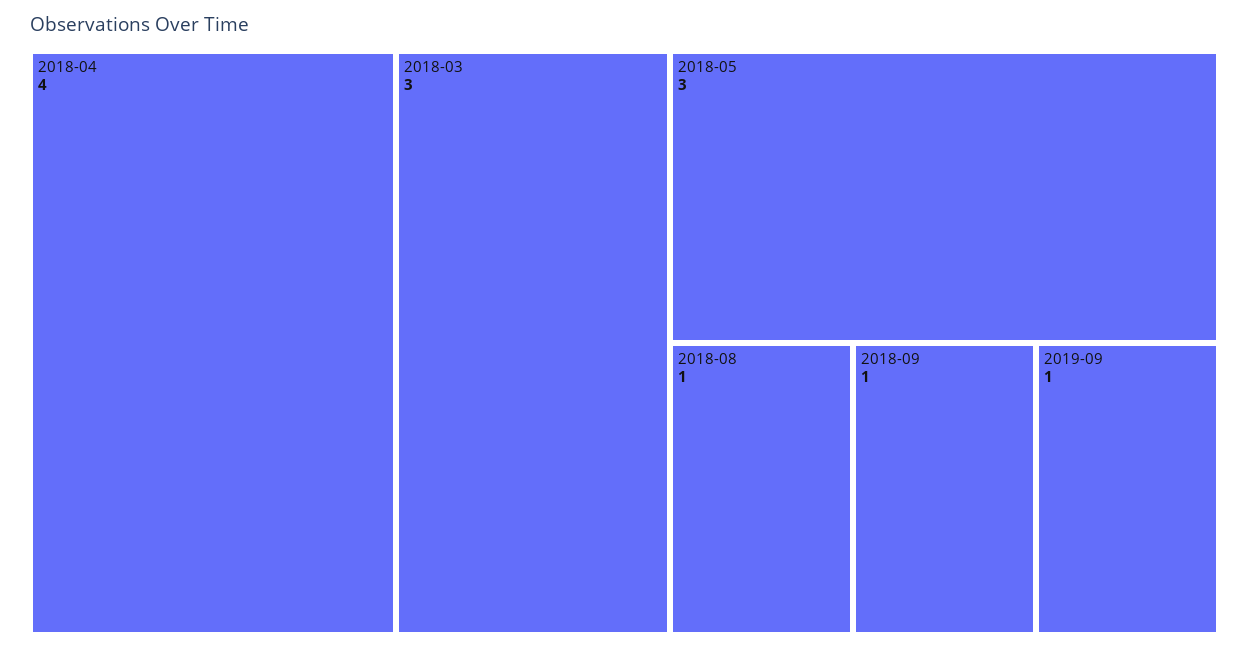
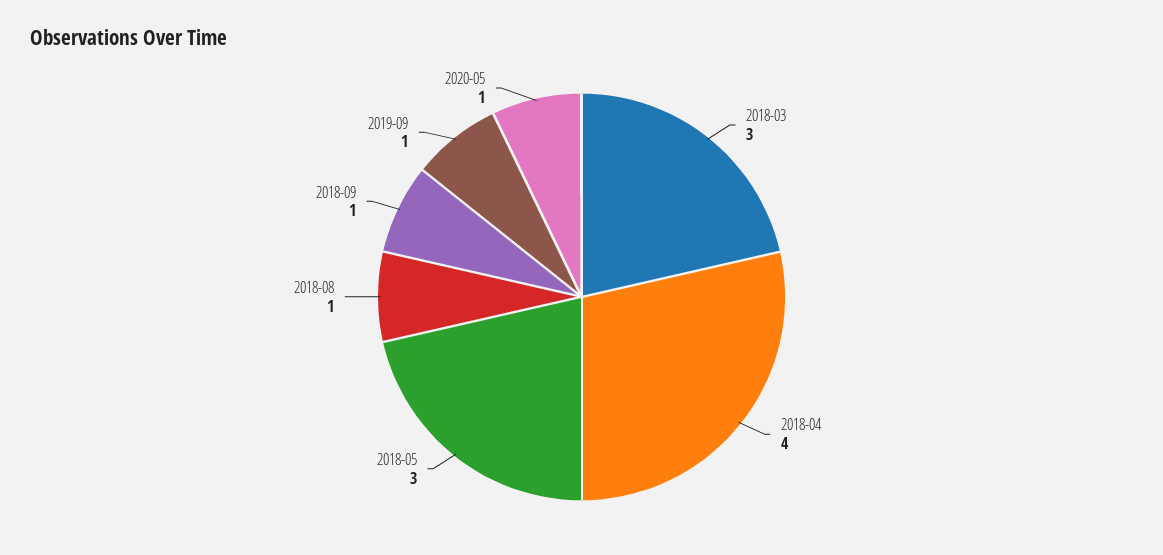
2020-05: none -> 1

